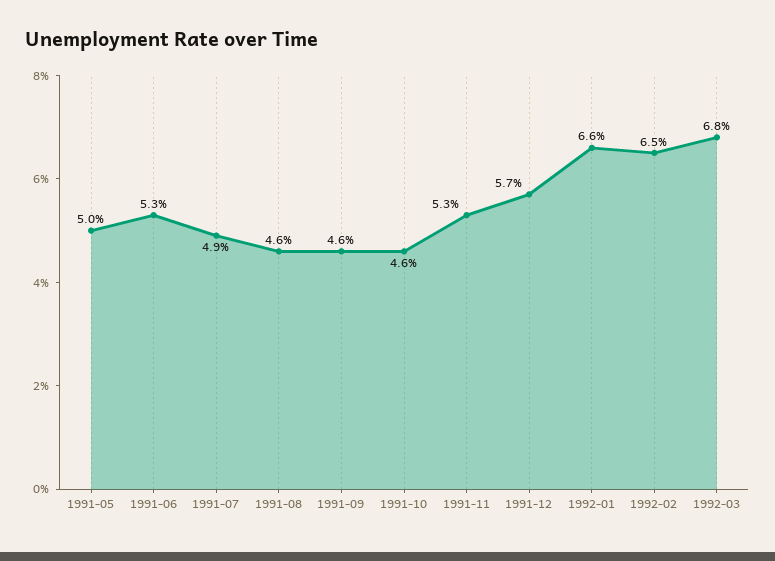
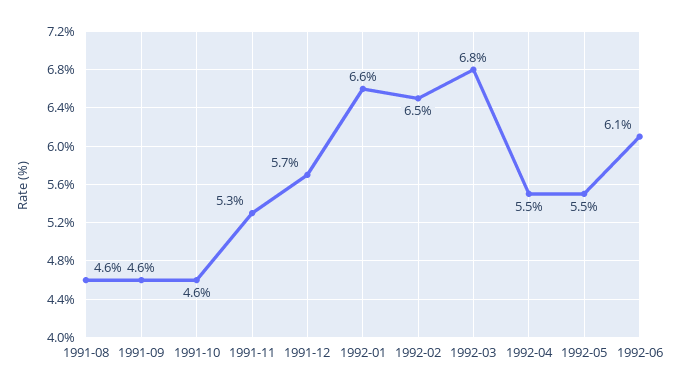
1991-05: 5 -> none
1991-06: 5.3 -> none
1991-07: 4.9 -> none
1992-04: none -> 5.5
1992-05: none -> 5.5
1992-06: none -> 6.1

